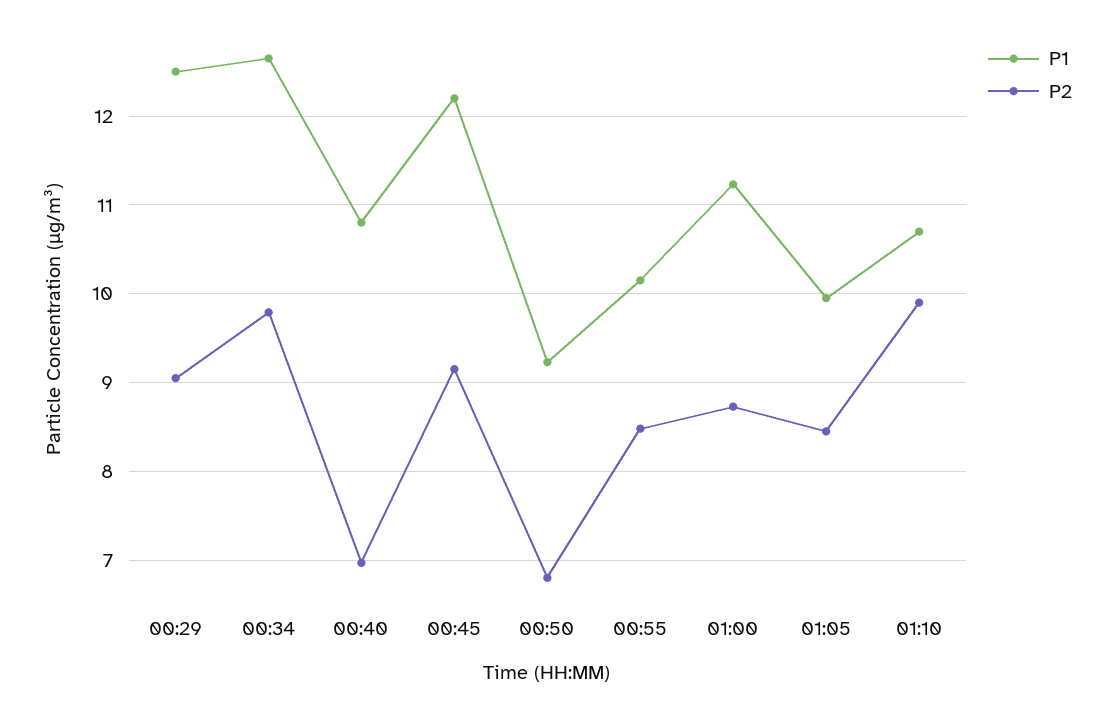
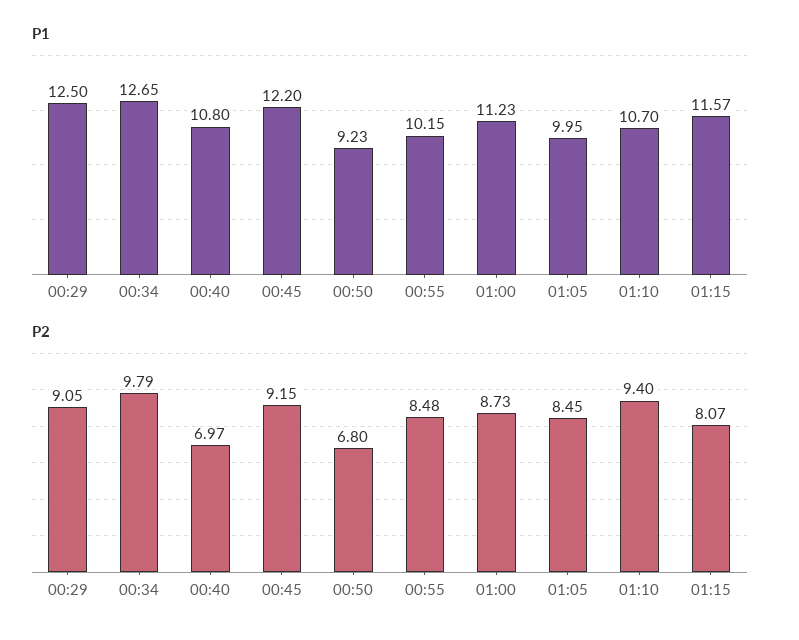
P2, 01:10: 9.9 -> 9.4
P1, 01:15: none -> 11.57
P2, 01:15: none -> 8.07

